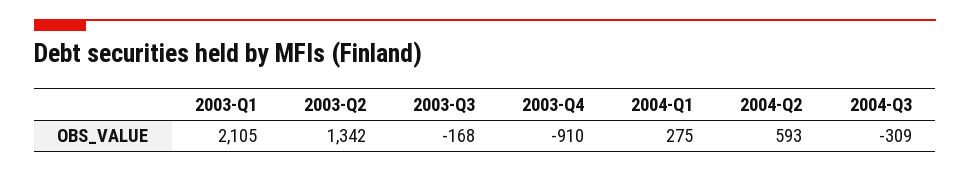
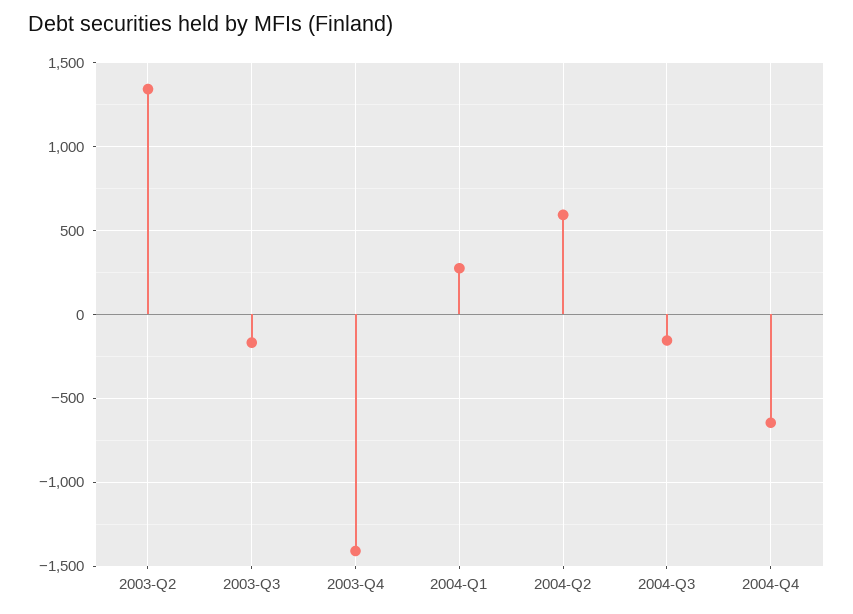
2003-Q1: 2105 -> none
2003-Q4: -910 -> -1400
2004-Q3: -309 -> -150
2004-Q4: none -> -650

